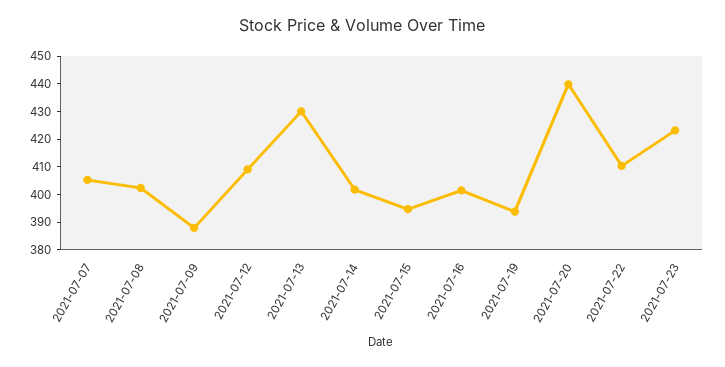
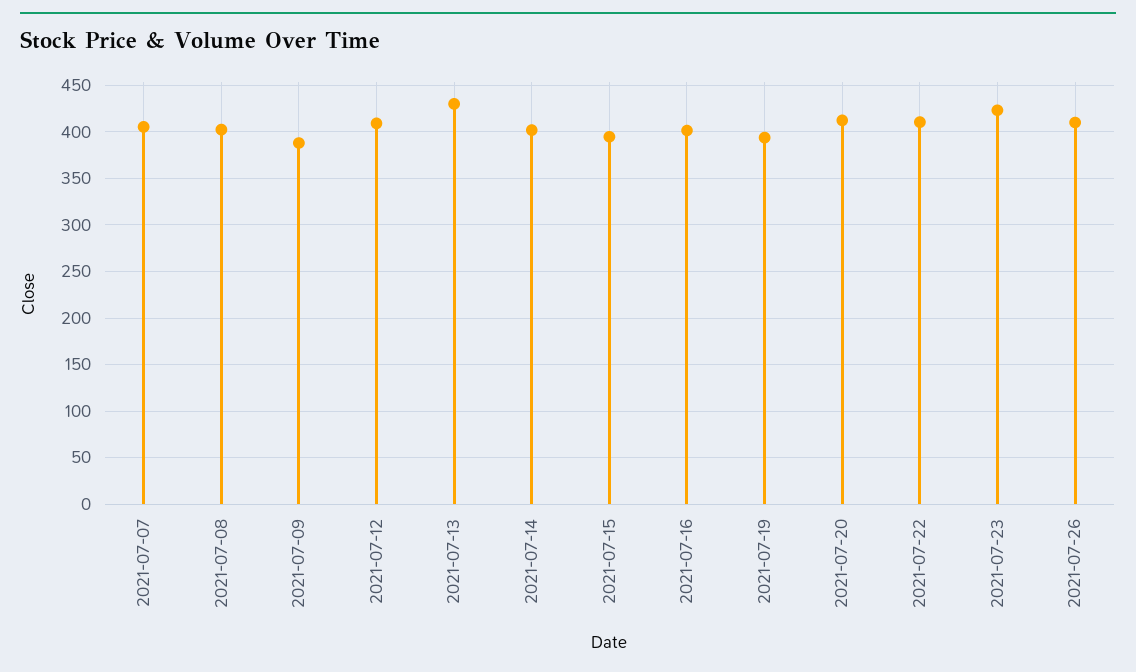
2021-07-20: 440 -> 410
2021-07-26: none -> 410

